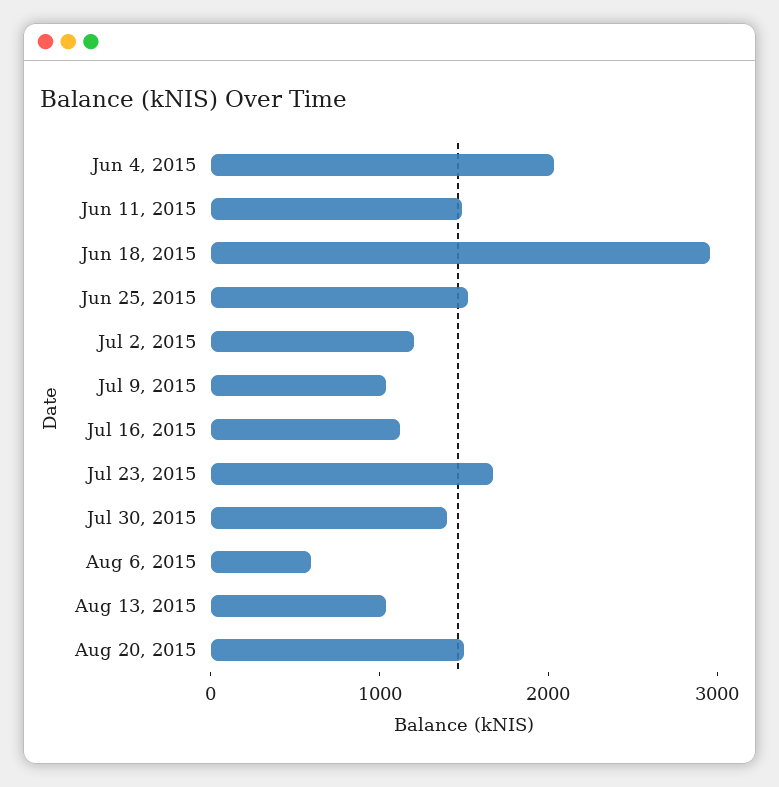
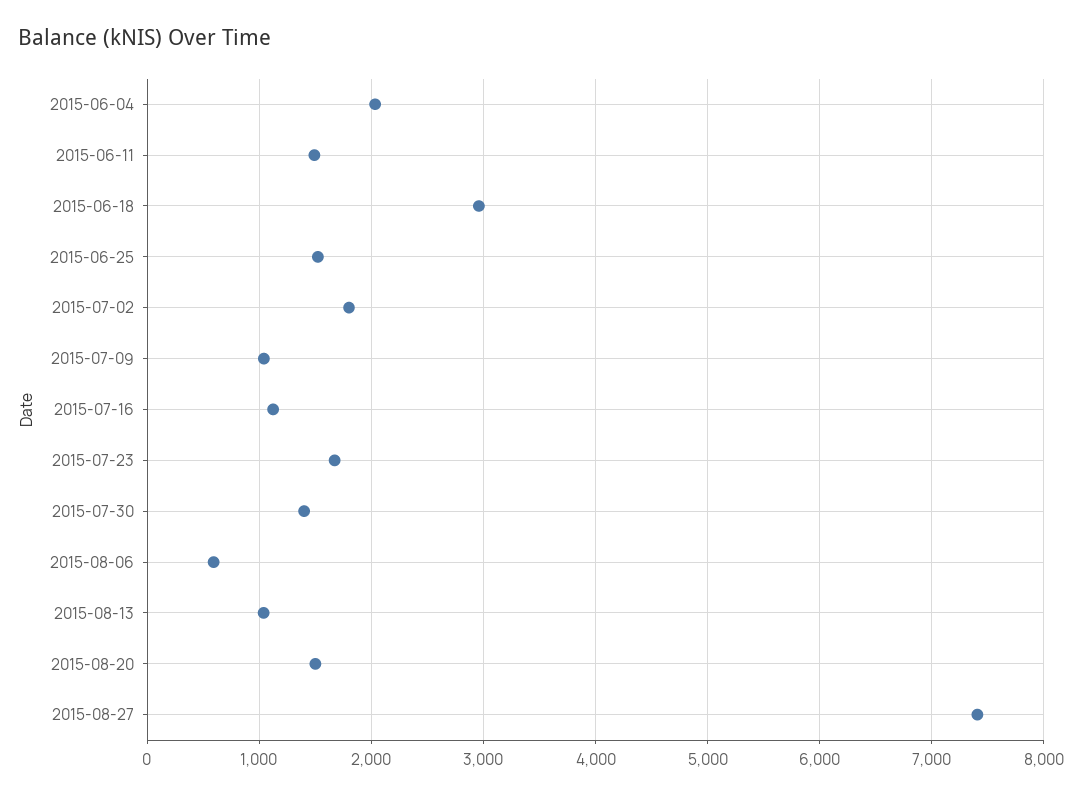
Jul 2, 2015: 1200 -> 1800
2015-08-27: none -> 7400

